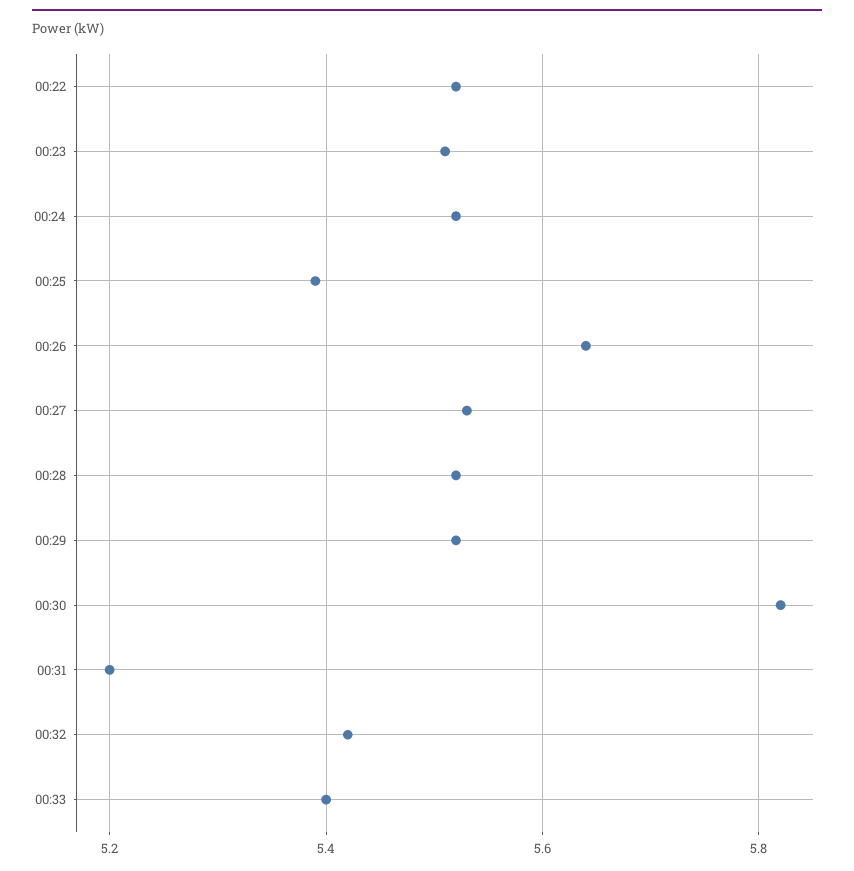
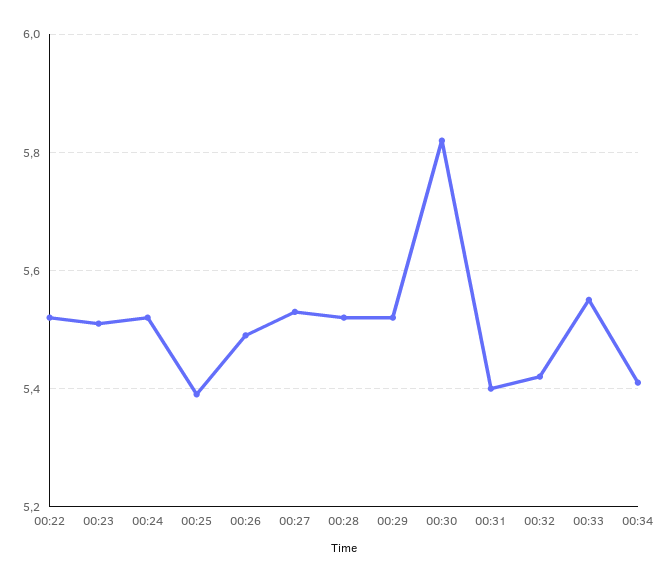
00:26: 5.65 -> 5.5
00:31: 5.2 -> 5.4
00:33: 5.4 -> 5.55
00:34: none -> 5.4

